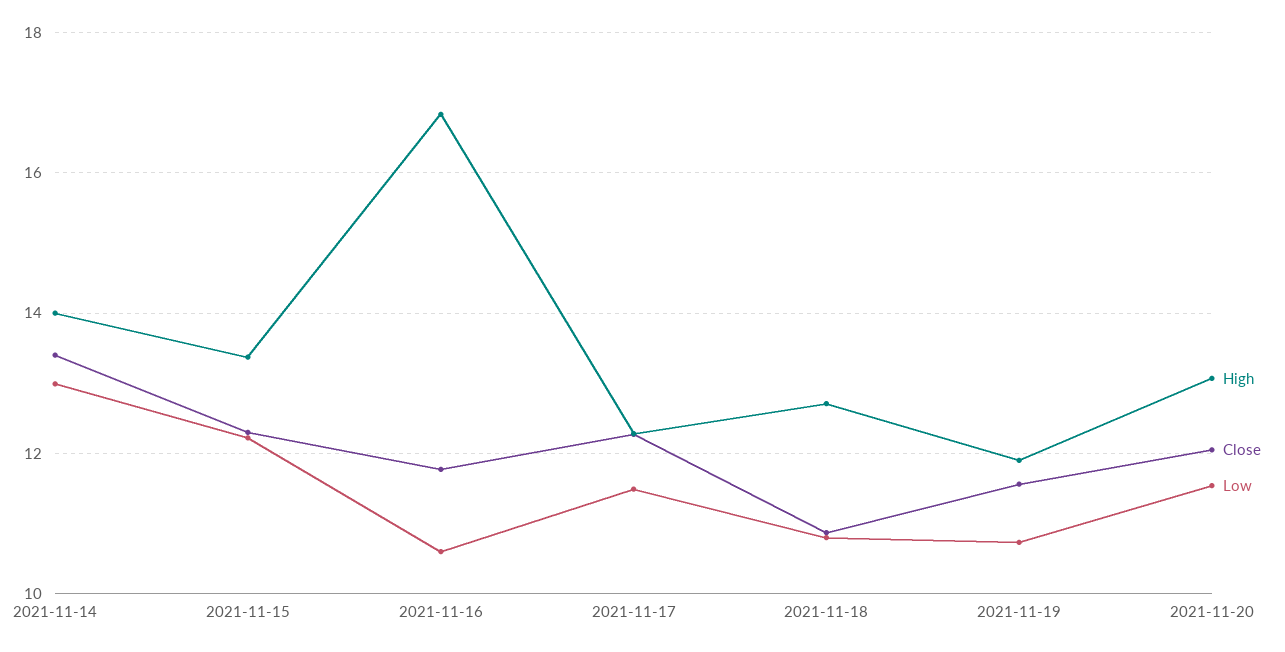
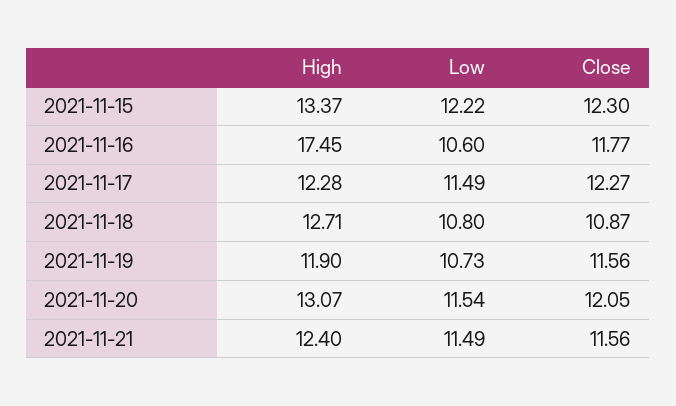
High, 2021-11-14: 14 -> none
Close, 2021-11-14: 13.4 -> none
Low, 2021-11-14: 13 -> none
High, 2021-11-16: 16.8 -> 17.45
High, 2021-11-21: none -> 12.4
Low, 2021-11-21: none -> 11.49
Close, 2021-11-21: none -> 11.56

